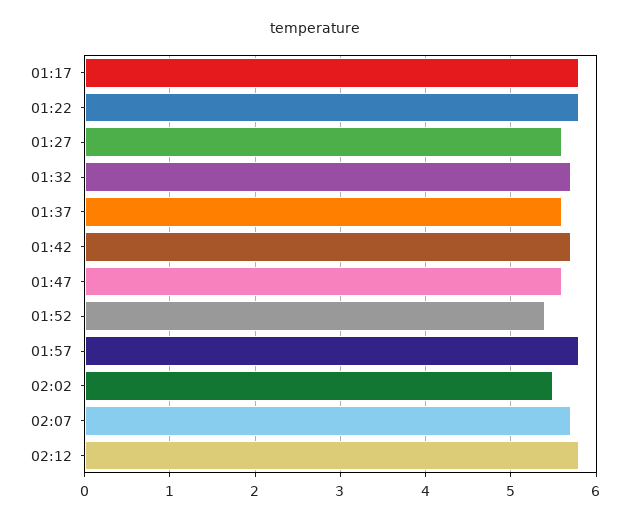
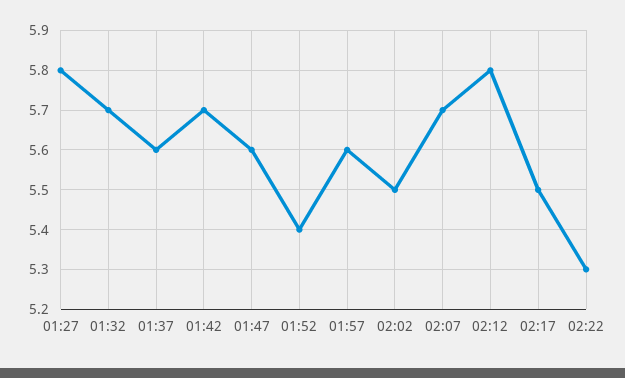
01:17: 5.8 -> none
01:22: 5.8 -> none
01:27: 5.6 -> 5.8
01:57: 5.8 -> 5.6
02:17: none -> 5.5
02:22: none -> 5.3

